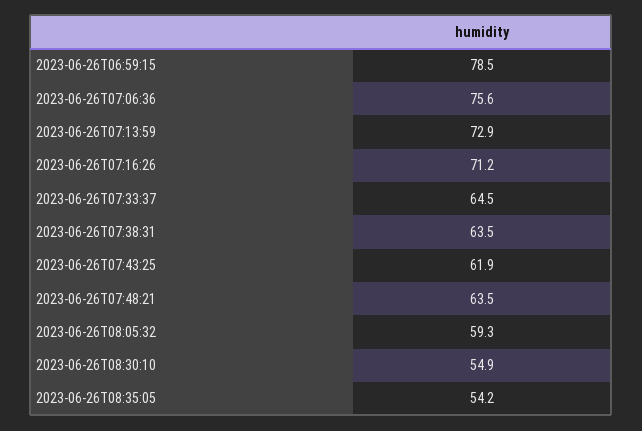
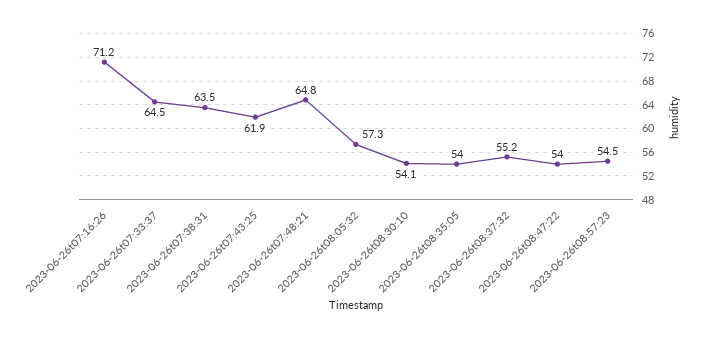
2023-06-26T06:59:15: 78.5 -> none
2023-06-26T07:06:36: 75.6 -> none
2023-06-26T07:13:59: 72.9 -> none
2023-06-26T07:48:21: 63.5 -> 64.8
2023-06-26T08:05:32: 59.3 -> 57.3
2023-06-26T08:30:10: 54.9 -> 54.1
2023-06-26T08:35:05: 54.2 -> 54
2023-06-26t08:37:32: none -> 55.2
2023-06-26t08:47:22: none -> 54
2023-06-26t08:57:23: none -> 54.5

